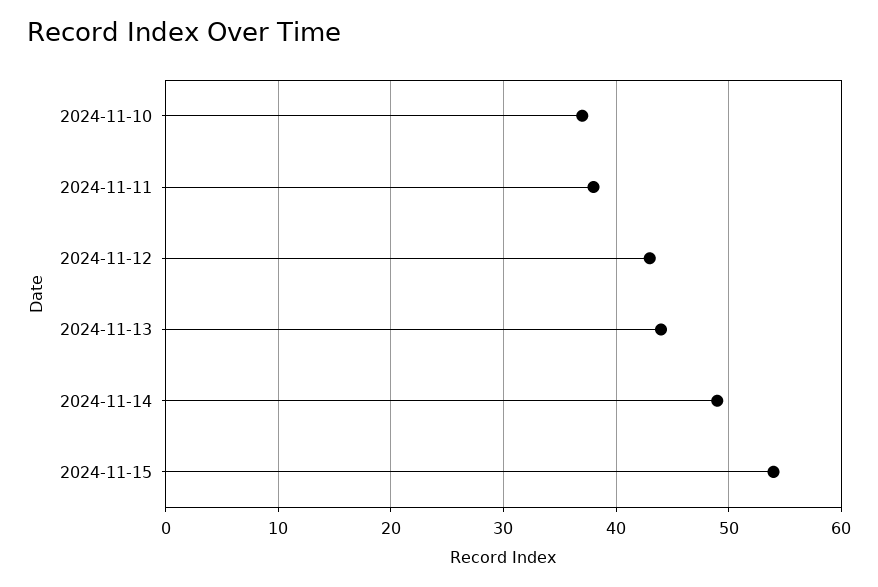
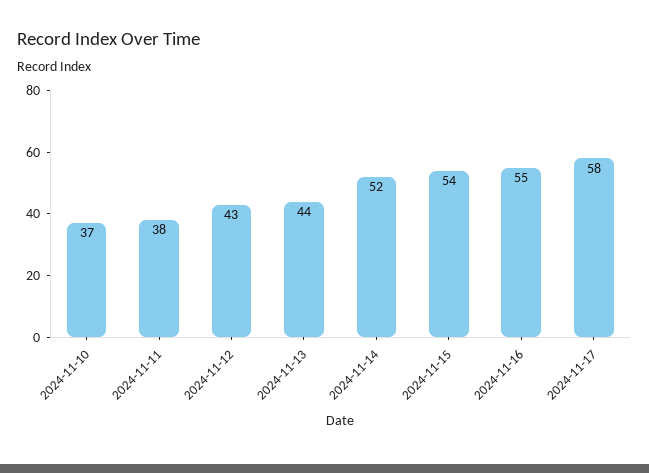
2024-11-14: 49 -> 52
2024-11-16: none -> 55
2024-11-17: none -> 58

